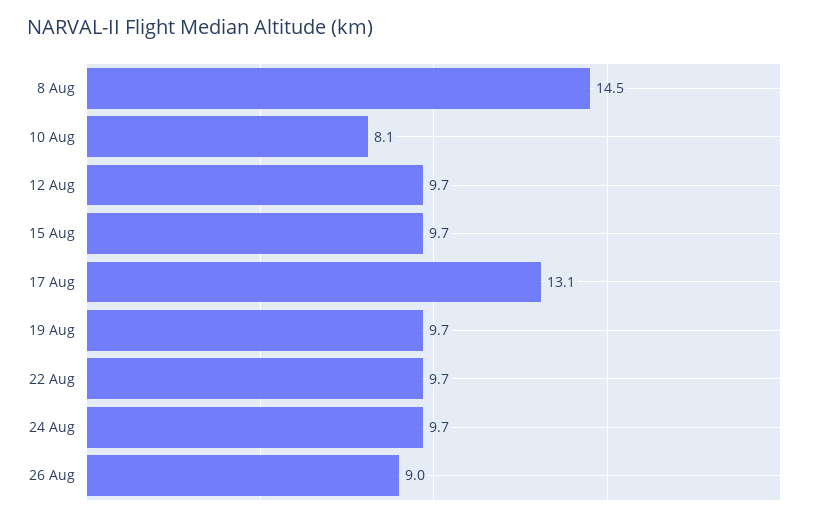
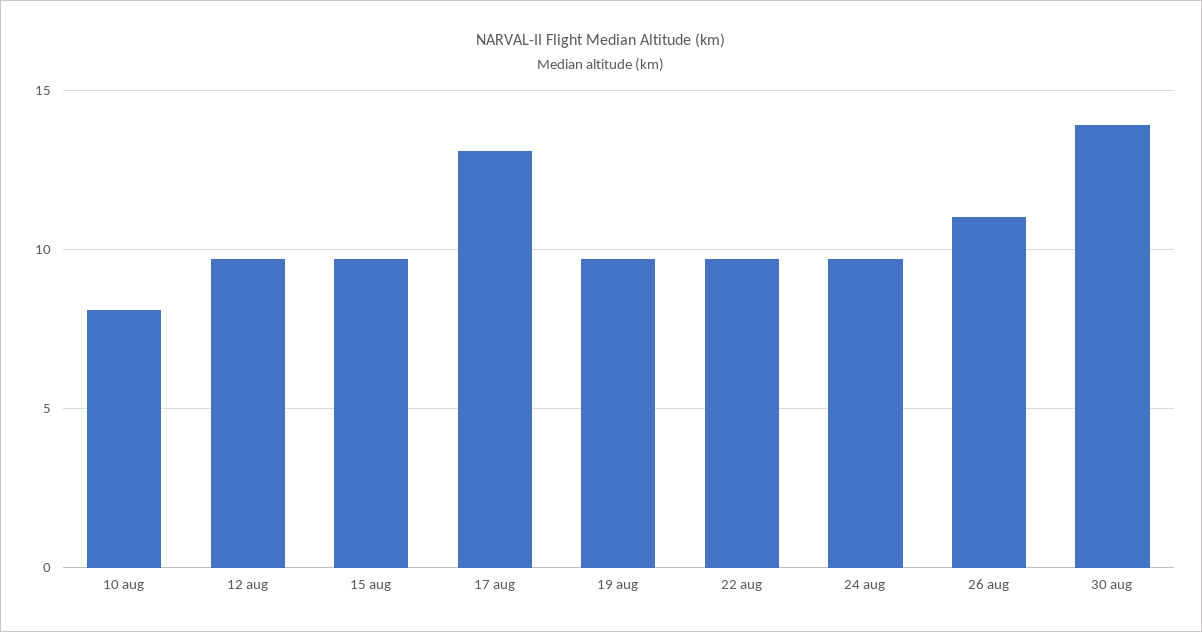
8 Aug: 14.5 -> none
26 Aug: 9 -> 11
30 aug: none -> 14

